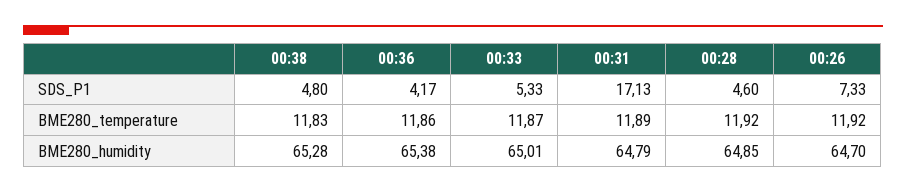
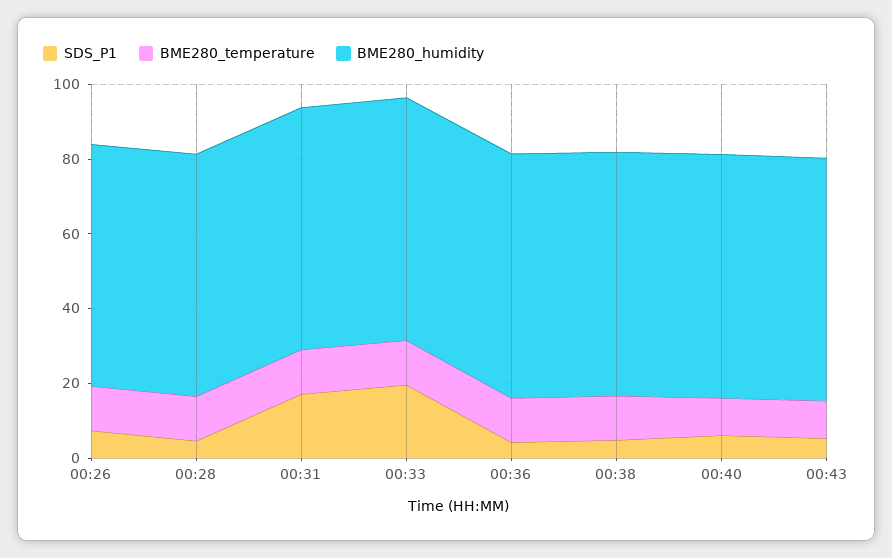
SDS_P1, 00:33: 5.33 -> 20
SDS_P1, 00:40: none -> 5
BME280_temperature, 00:40: none -> 10
BME280_humidity, 00:40: none -> 65
SDS_P1, 00:43: none -> 5
BME280_temperature, 00:43: none -> 10
BME280_humidity, 00:43: none -> 65

